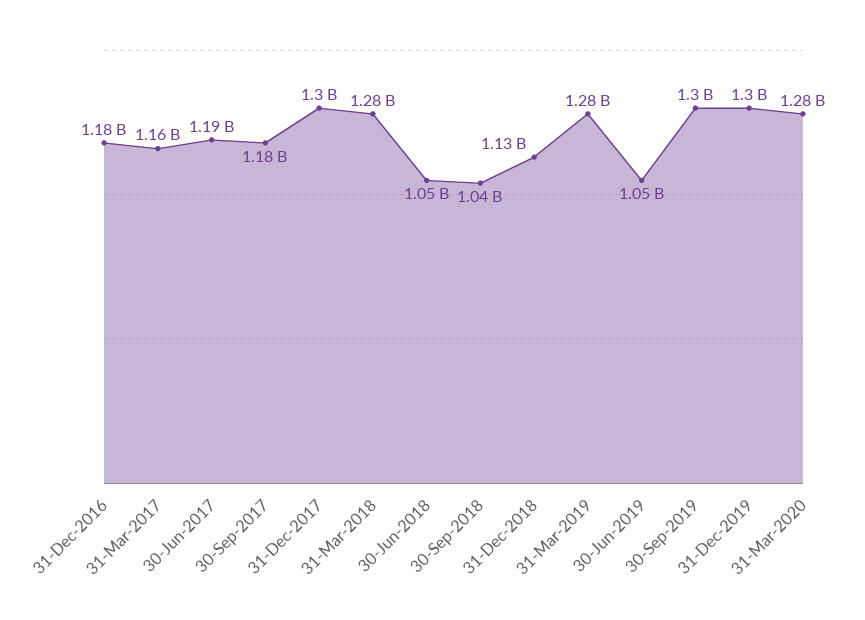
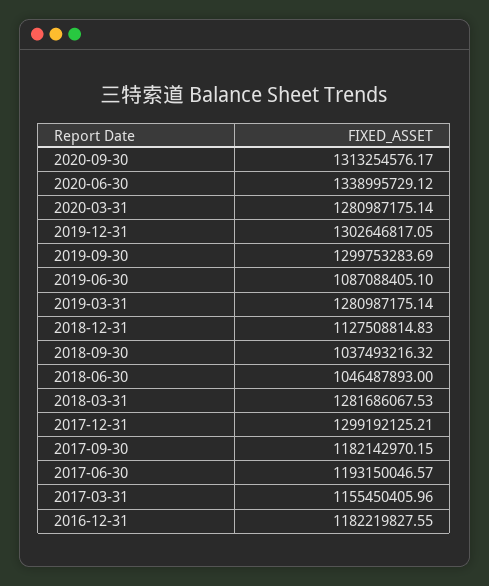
30-Jun-2019: 1050000000 -> 1087088405.1
2020-09-30: none -> 1313254576.17
2020-06-30: none -> 1338995729.12

